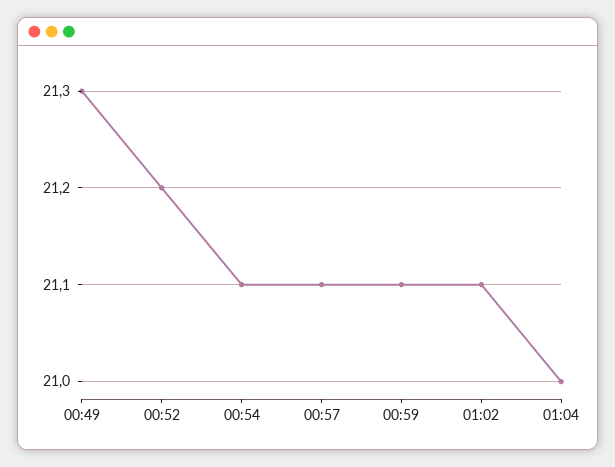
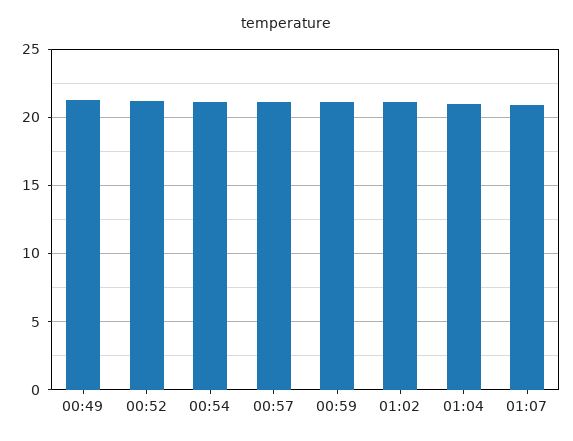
01:07: none -> 21

